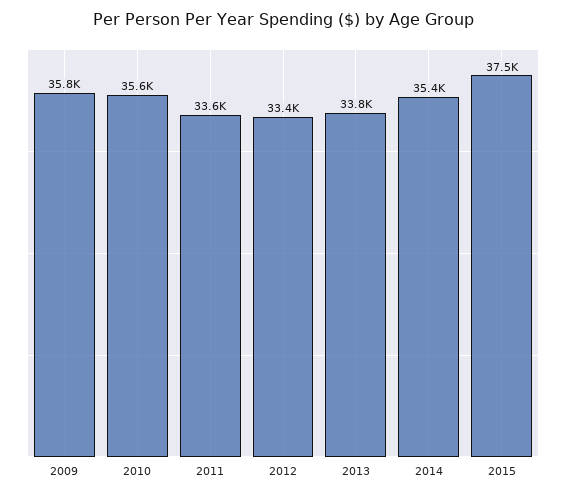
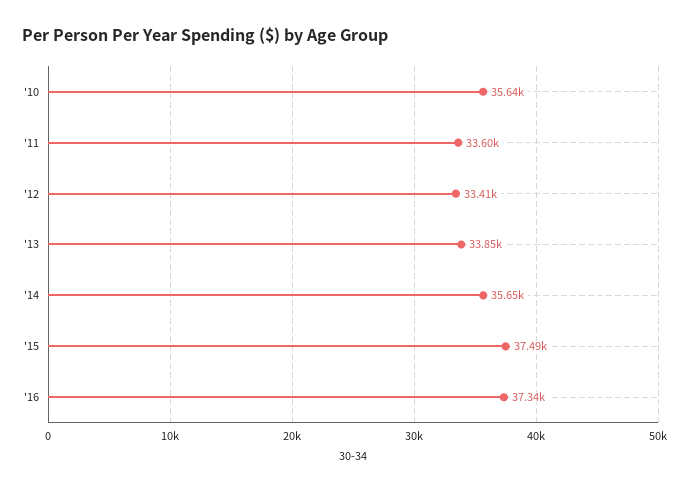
2009: 35800 -> none
2014: 35400 -> 35650
'16: none -> 37340

